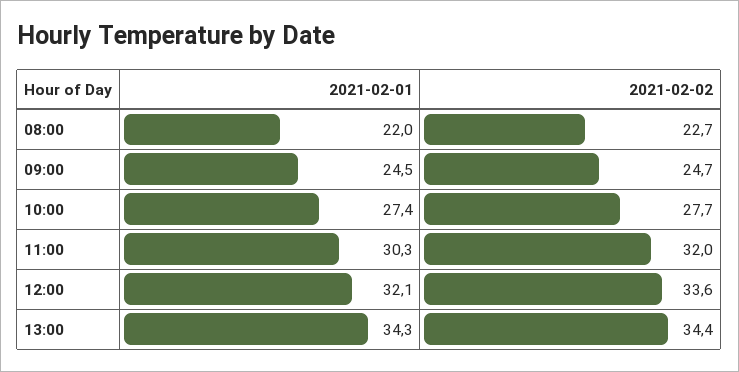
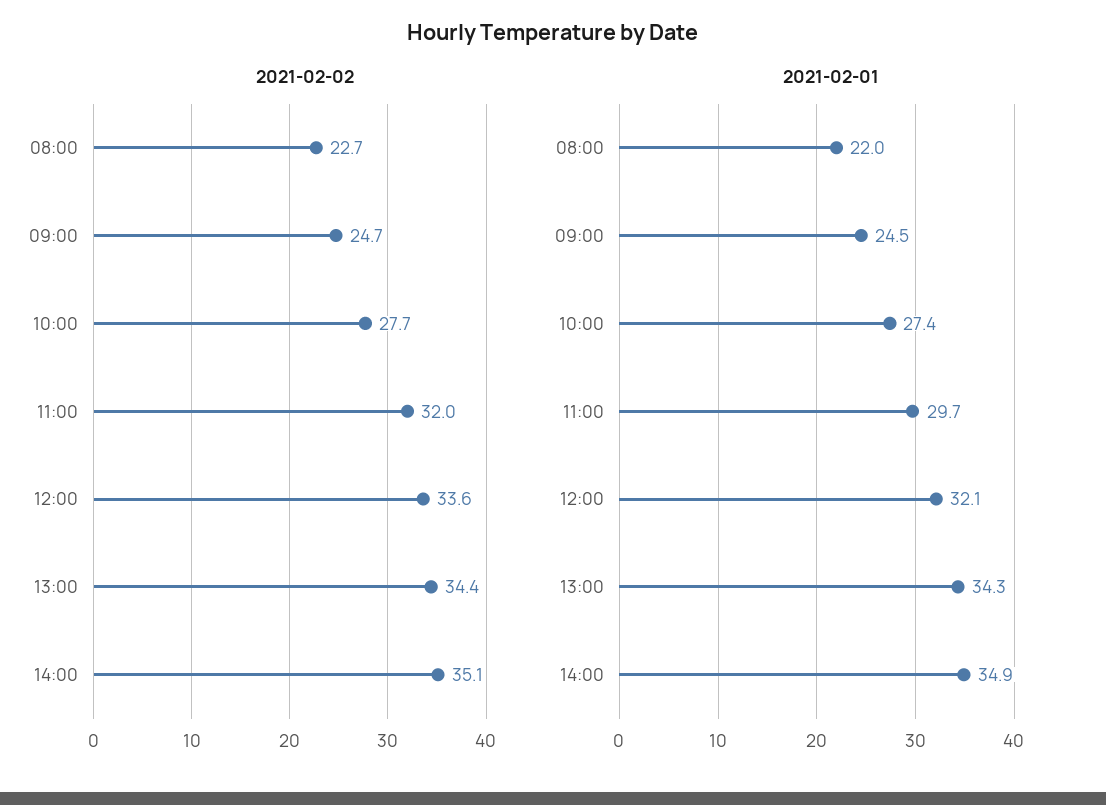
2021-02-01, 11:00: 30.3 -> 29.7
2021-02-02, 14:00: none -> 35.1
2021-02-01, 14:00: none -> 34.9

